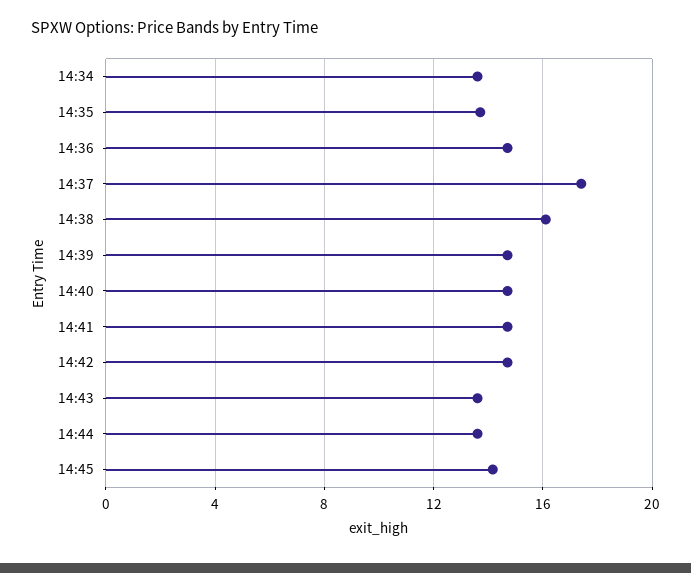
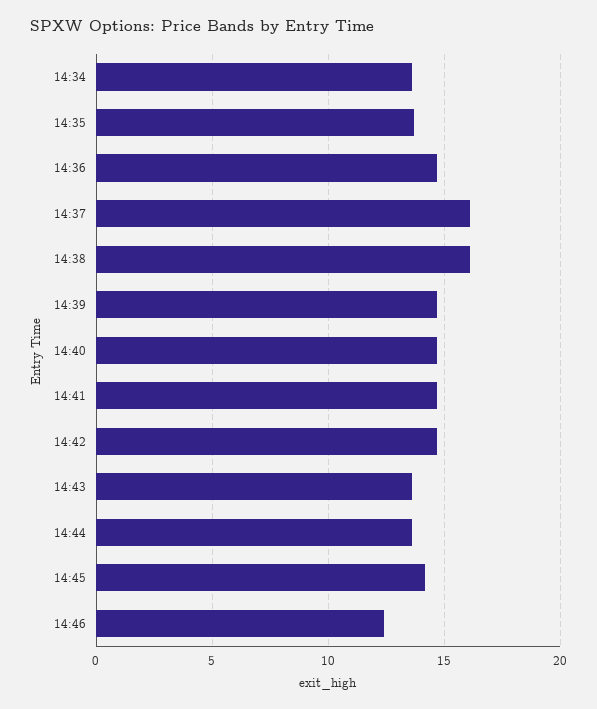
14:37: 17.5 -> 16
14:46: none -> 12.5

